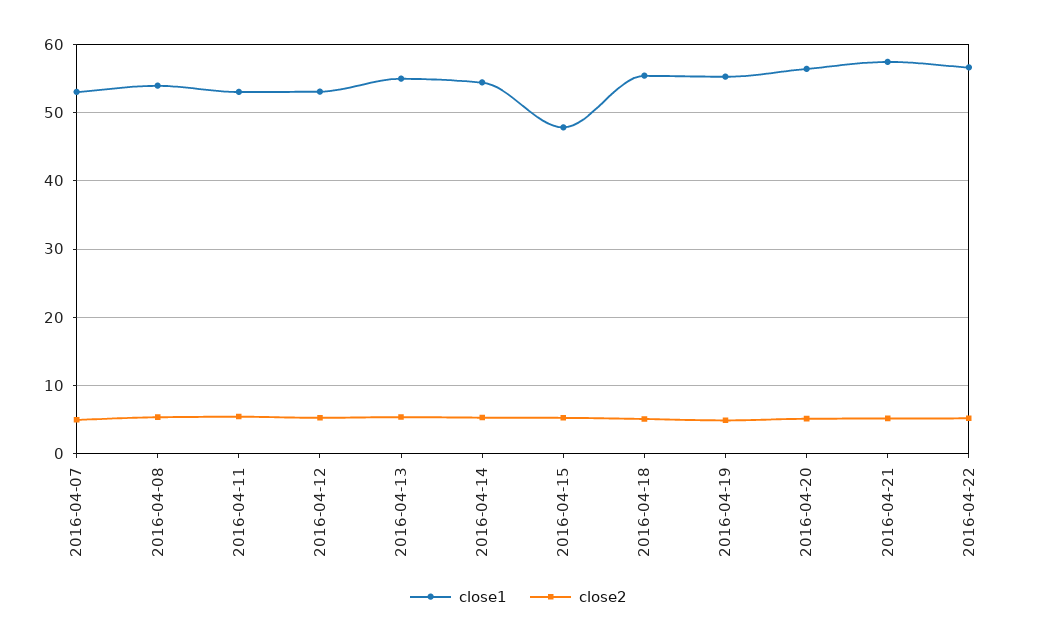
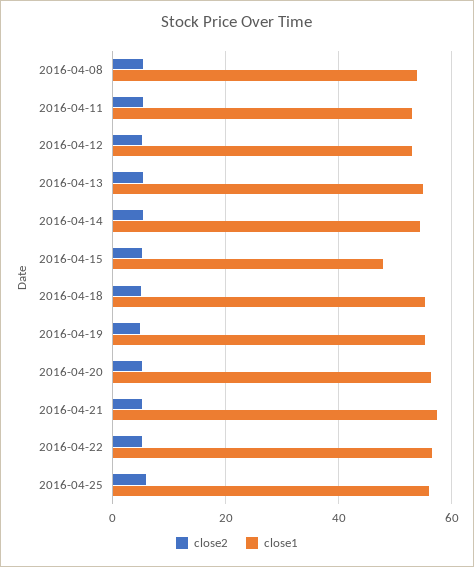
close1, 2016-04-07: 53 -> none
close2, 2016-04-07: 5 -> none
close2, 2016-04-25: none -> 6
close1, 2016-04-25: none -> 56

